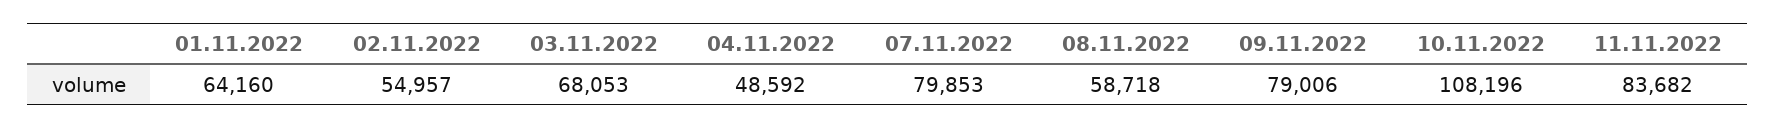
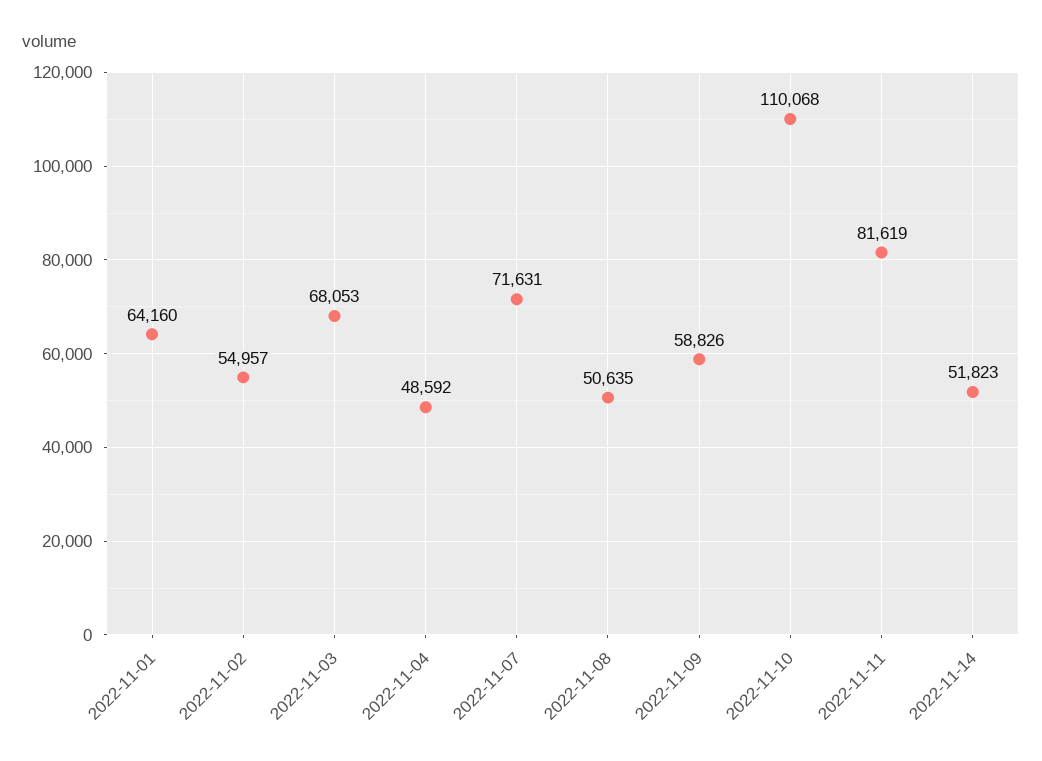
07.11.2022: 79853 -> 71631
08.11.2022: 58718 -> 50635
09.11.2022: 79006 -> 58826
10.11.2022: 108196 -> 110068
11.11.2022: 83682 -> 81619
2022-11-14: none -> 51823

